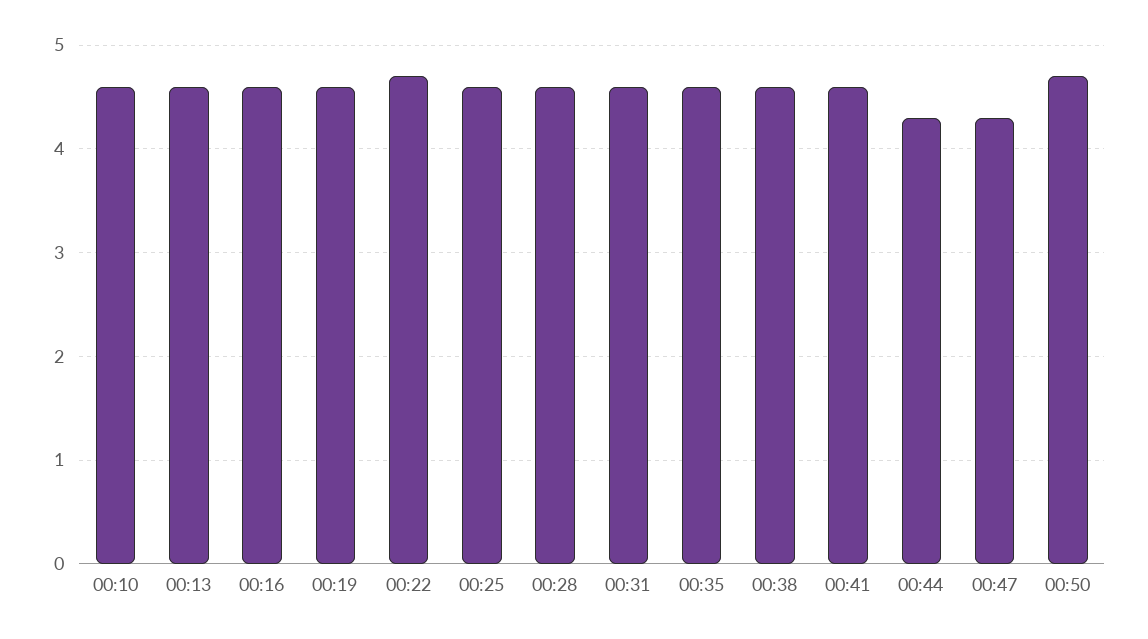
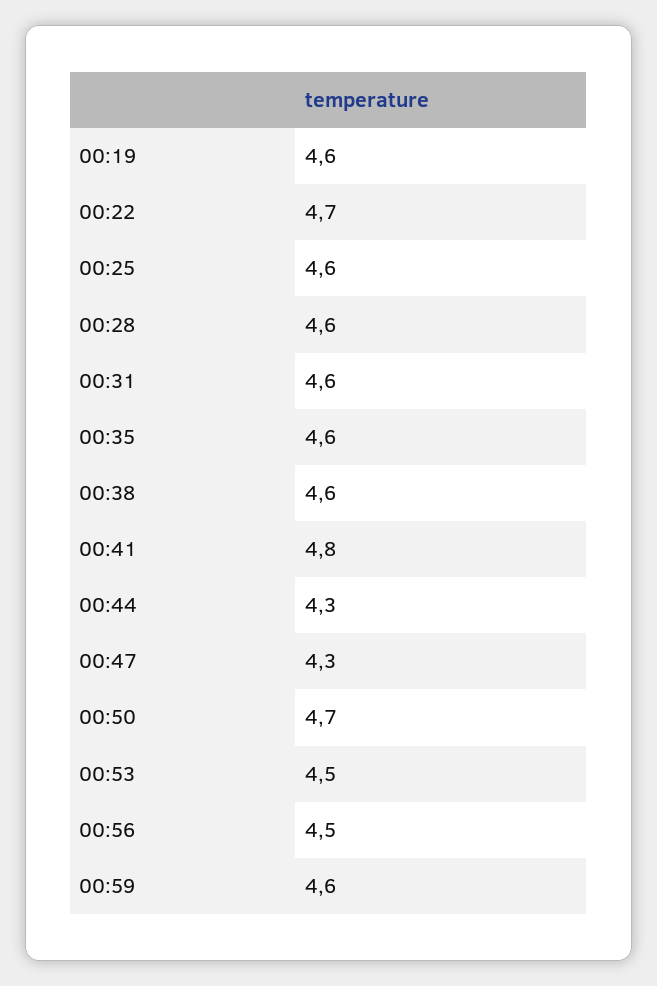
00:10: 4.6 -> none
00:13: 4.6 -> none
00:16: 4.6 -> none
00:41: 4.6 -> 4.8
00:53: none -> 4.5
00:56: none -> 4.5
00:59: none -> 4.6

